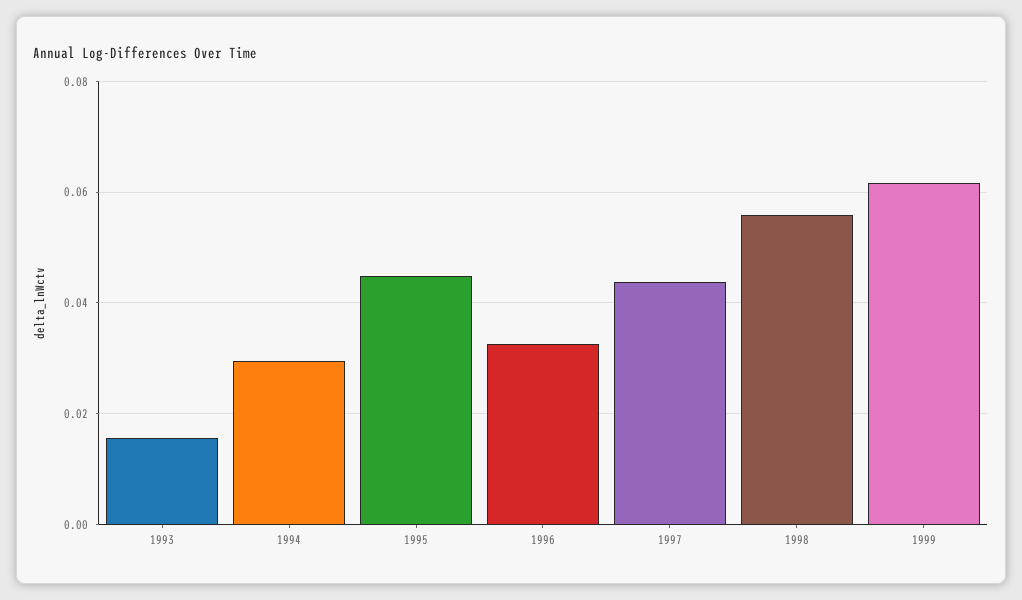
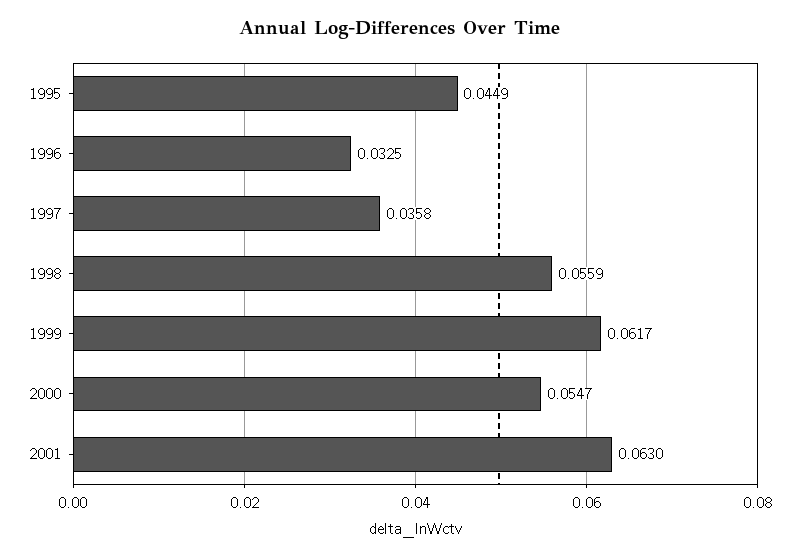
1993: 0.016 -> none
1994: 0.03 -> none
1997: 0.044 -> 0.0358
2000: none -> 0.0547
2001: none -> 0.063

